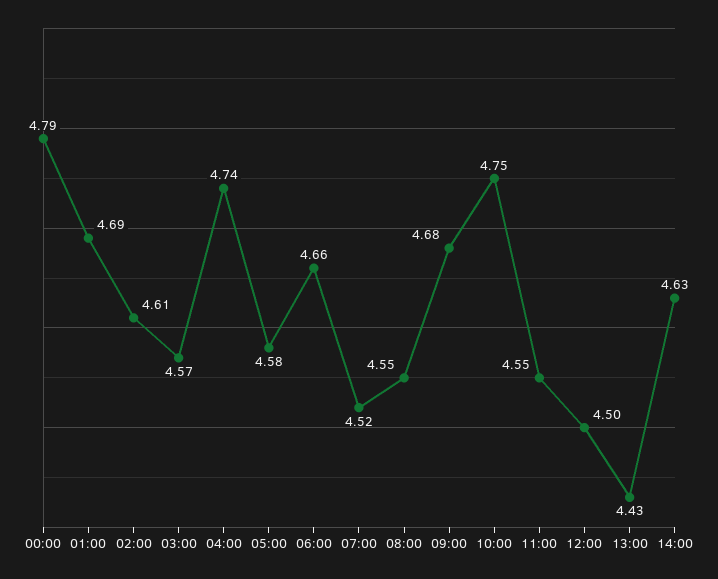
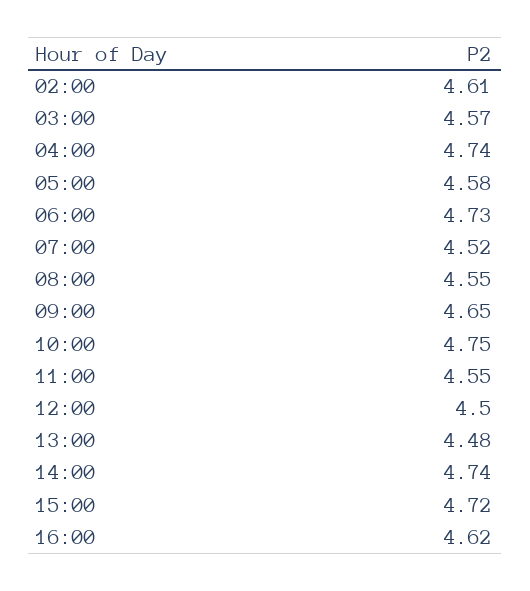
00:00: 4.79 -> none
01:00: 4.69 -> none
06:00: 4.66 -> 4.73
09:00: 4.68 -> 4.65
13:00: 4.43 -> 4.48
14:00: 4.63 -> 4.74
15:00: none -> 4.72
16:00: none -> 4.62

